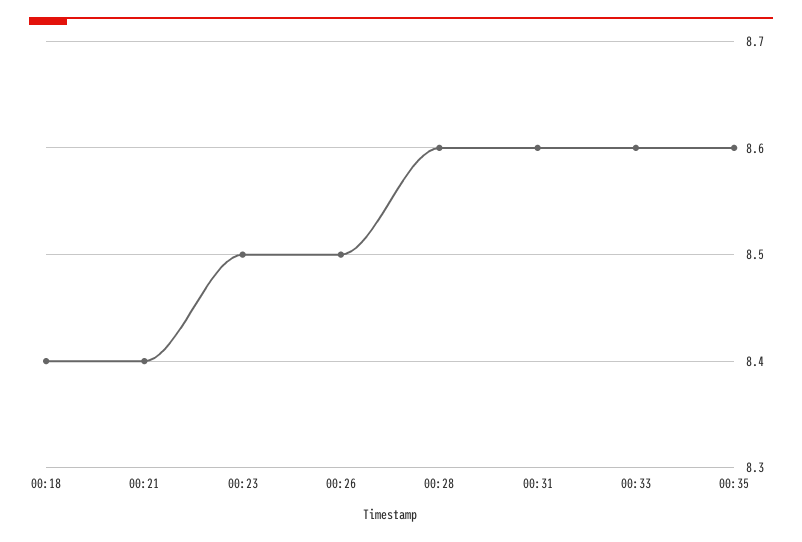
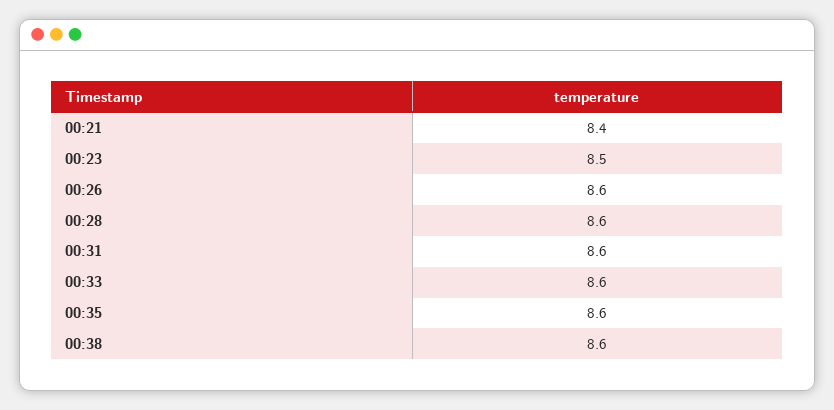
00:18: 8.4 -> none
00:26: 8.5 -> 8.6
00:38: none -> 8.6

